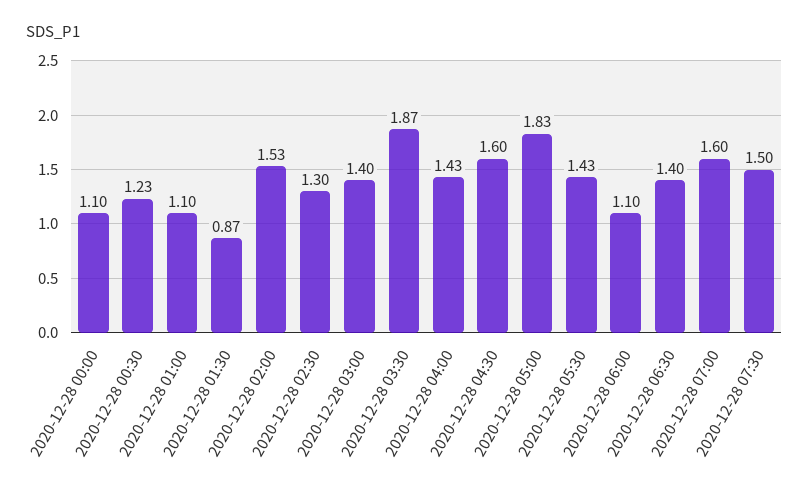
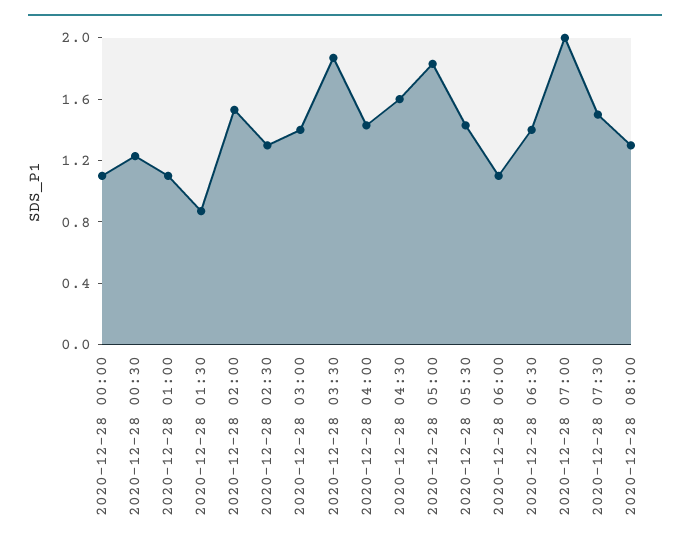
2020-12-28 07:00: 1.6 -> 2
2020-12-28 08:00: none -> 1.3

